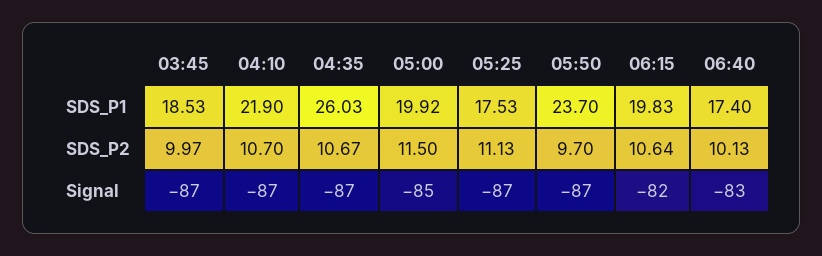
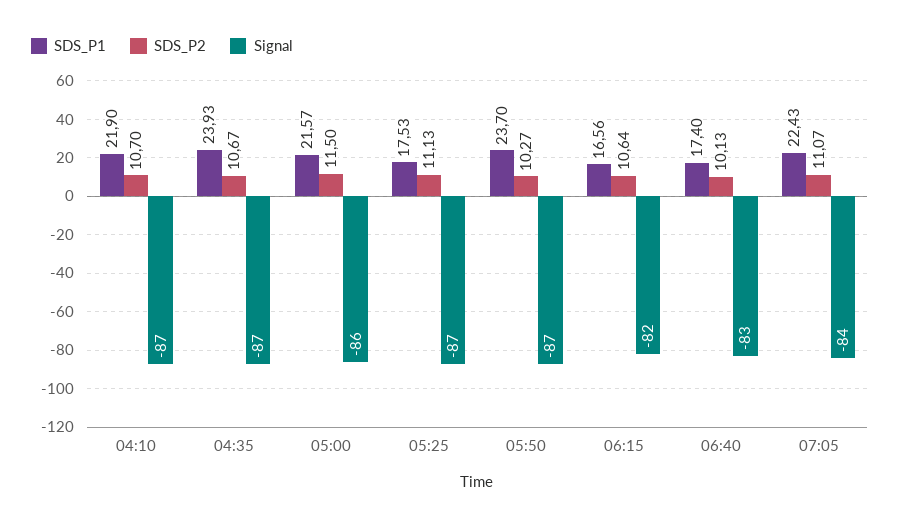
SDS_P1, 03:45: 18.53 -> none
SDS_P1, 04:35: 26.03 -> 23.93
SDS_P1, 05:00: 19.92 -> 21.57
SDS_P1, 06:15: 19.83 -> 16.56
SDS_P2, 03:45: 9.97 -> none
SDS_P2, 05:50: 9.7 -> 10.27
Signal, 03:45: -87 -> none
Signal, 05:00: -85 -> -86
SDS_P1, 07:05: none -> 22.43
SDS_P2, 07:05: none -> 11.07
Signal, 07:05: none -> -84

